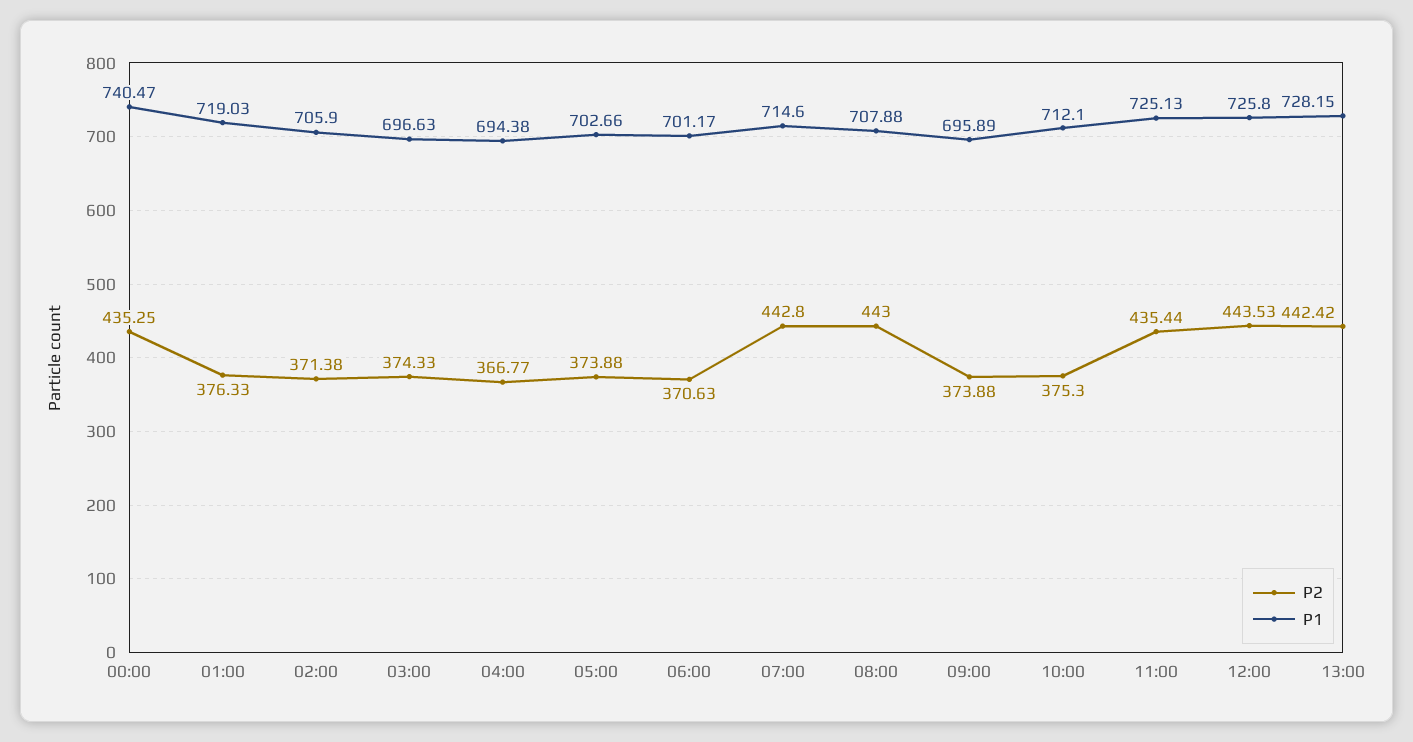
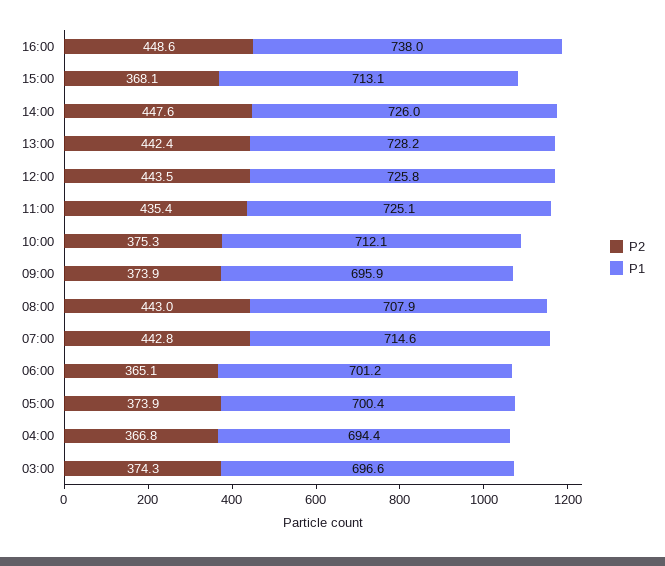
P2, 00:00: 435.25 -> none
P1, 00:00: 740.47 -> none
P2, 01:00: 376.33 -> none
P1, 01:00: 719.03 -> none
P2, 02:00: 371.38 -> none
P1, 02:00: 705.9 -> none
P1, 05:00: 702.66 -> 700.4
P2, 06:00: 370.63 -> 365.1
P2, 16:00: none -> 448.6
P1, 16:00: none -> 738
P2, 15:00: none -> 368.1
P1, 15:00: none -> 713.1
P2, 14:00: none -> 447.6
P1, 14:00: none -> 726

